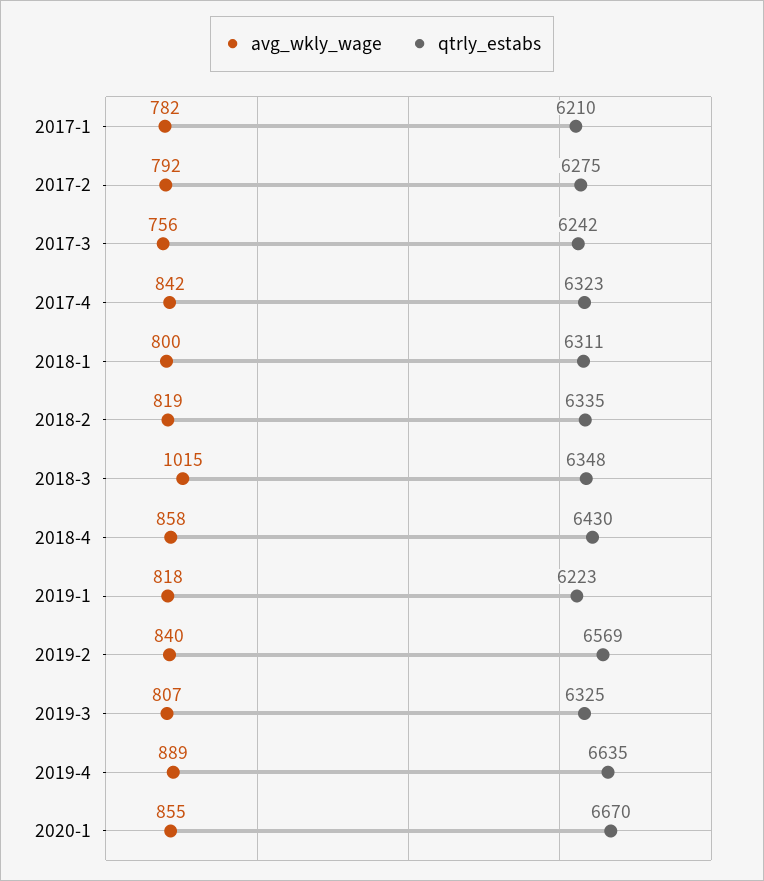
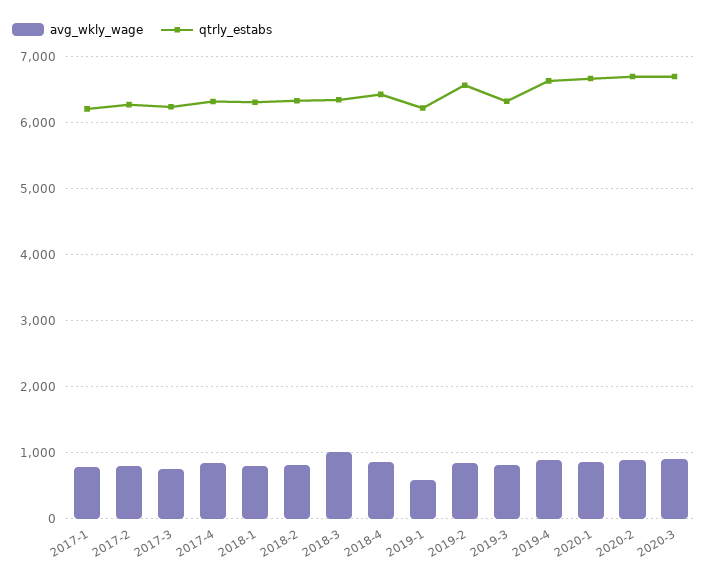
avg_wkly_wage, 2019-1: 818 -> 600
avg_wkly_wage, 2020-2: none -> 900
qtrly_estabs, 2020-2: none -> 6700
avg_wkly_wage, 2020-3: none -> 900
qtrly_estabs, 2020-3: none -> 6700

